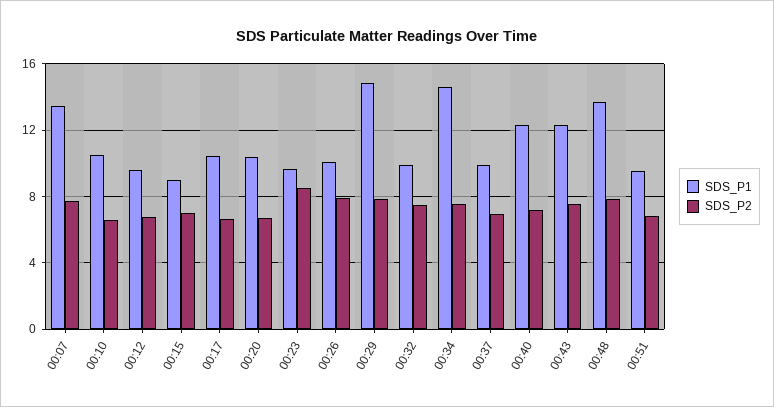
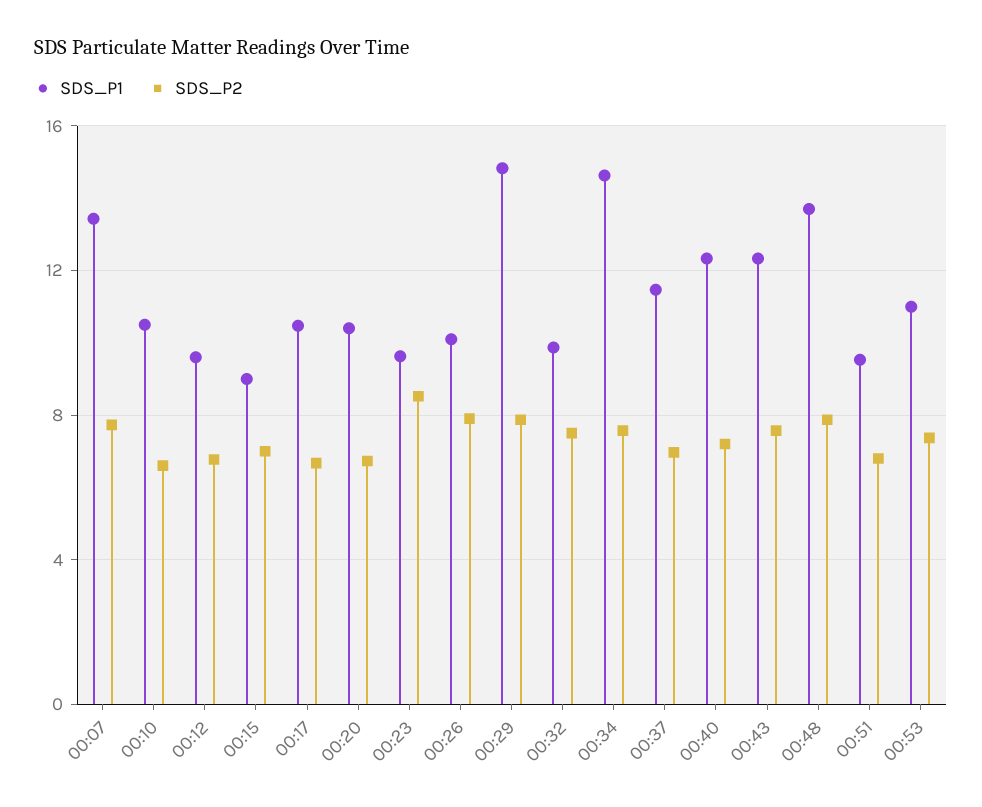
SDS_P1, 00:37: 10 -> 11.5
SDS_P1, 00:53: none -> 11
SDS_P2, 00:53: none -> 7.5

